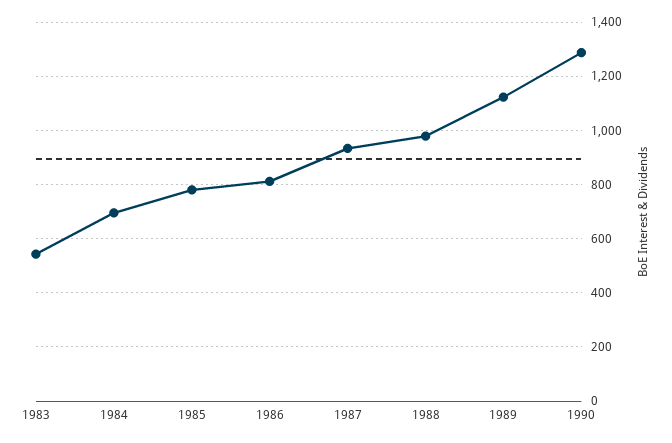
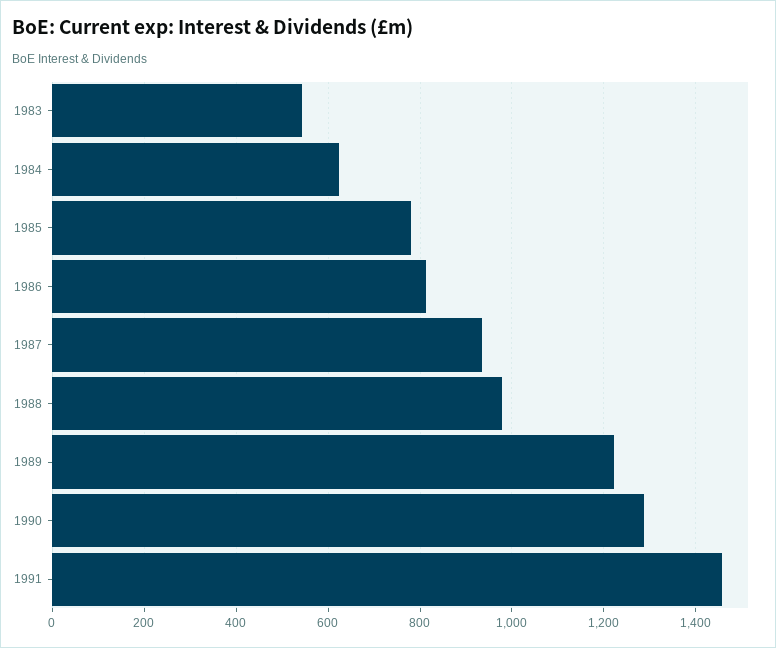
1984: 700 -> 620
1989: 1125 -> 1220
1991: none -> 1460

